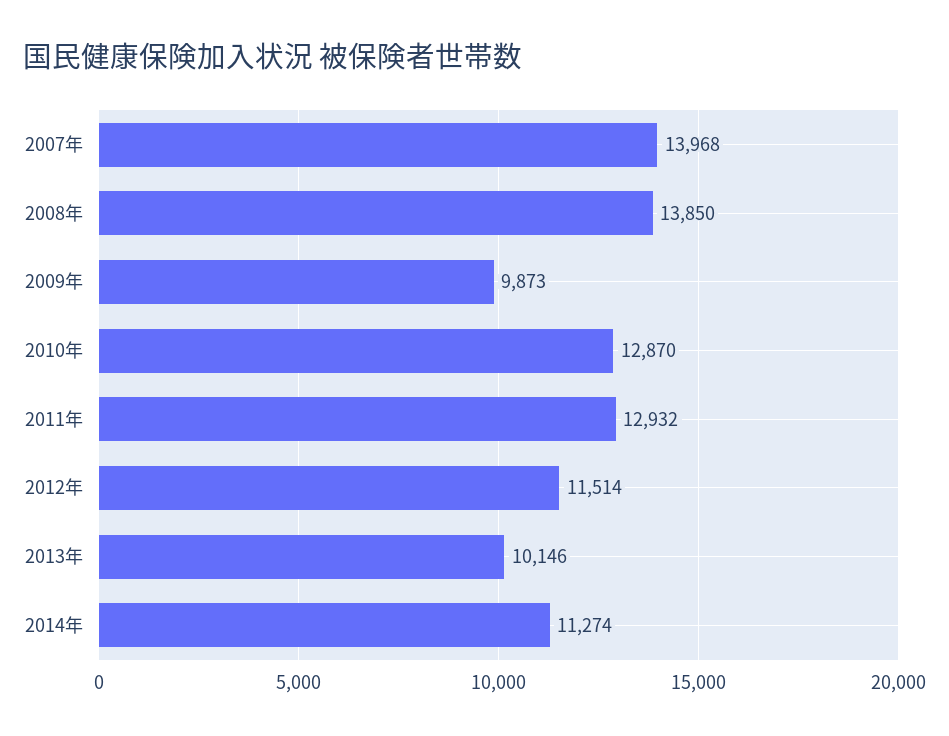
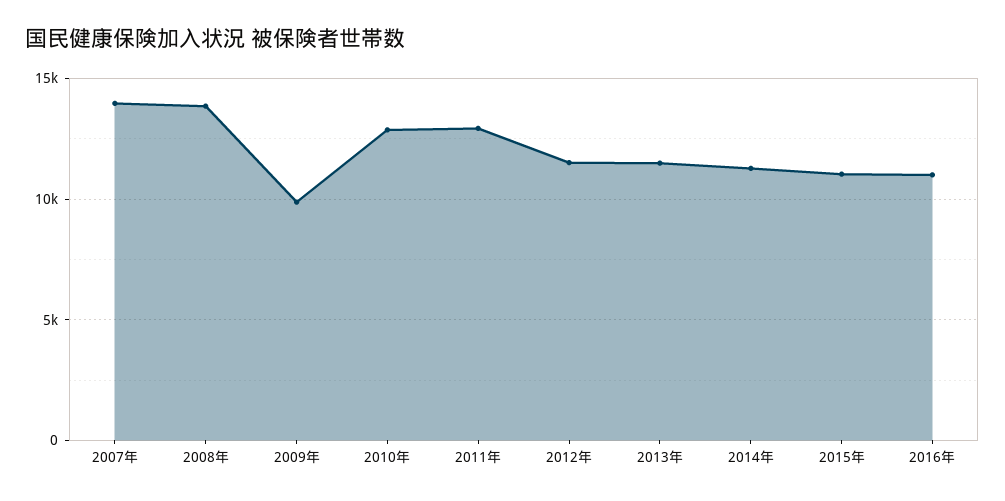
2013年: 10146 -> 11500
2015年: none -> 11000
2016年: none -> 11000

